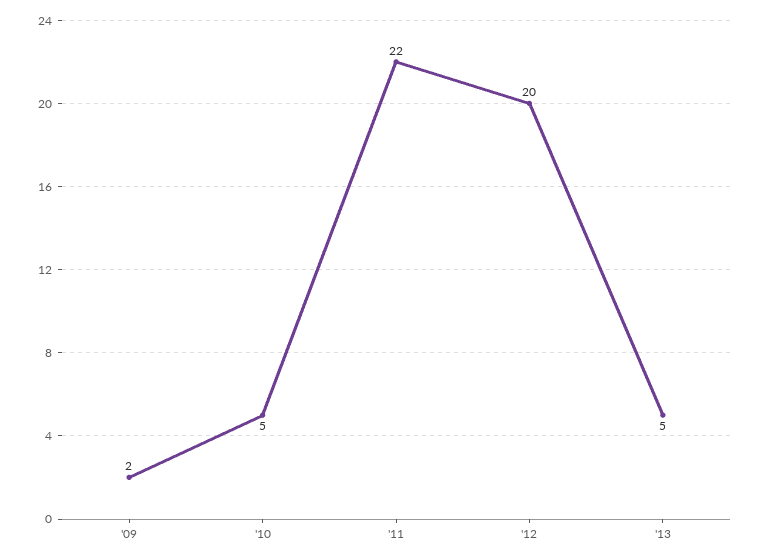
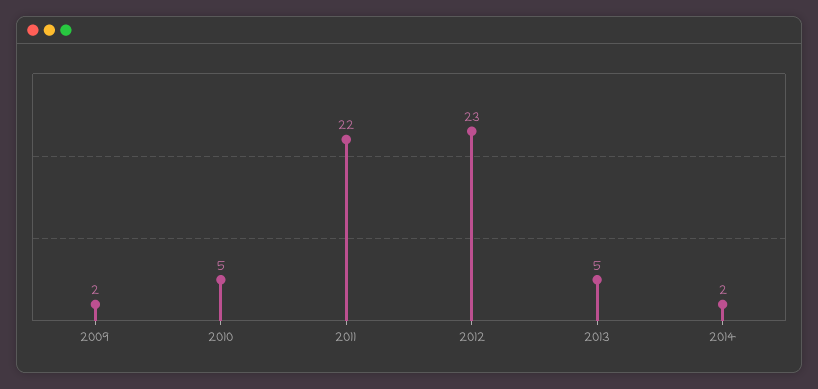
'12: 20 -> 23
2014: none -> 2

